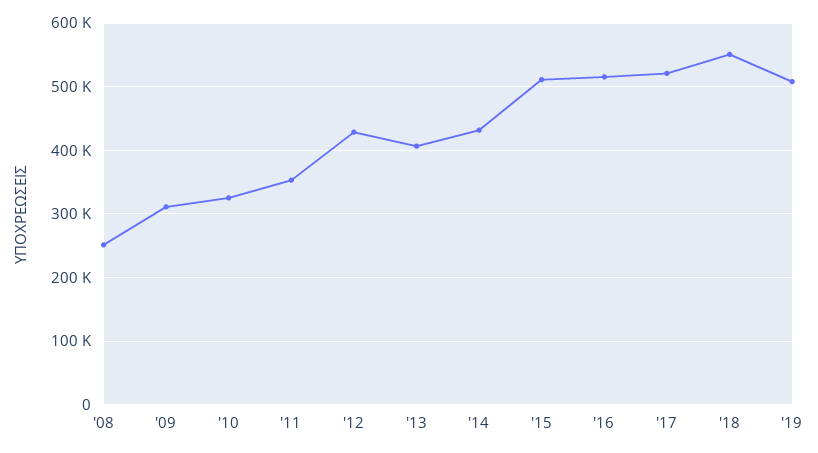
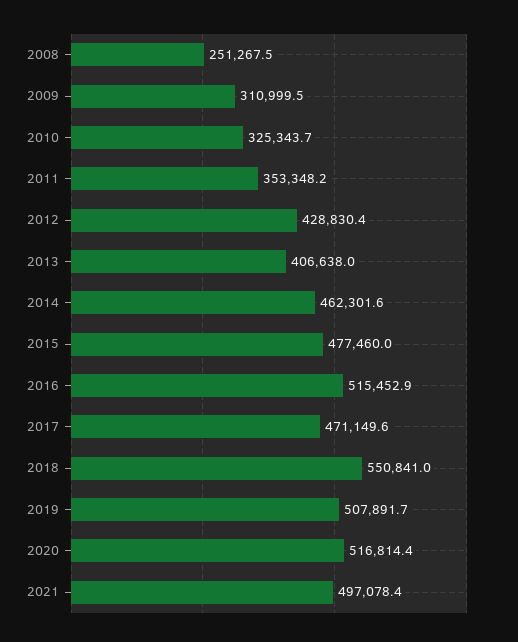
'14: 430000 -> 462301.6
'15: 510000 -> 477460
'17: 520000 -> 471149.6
2020: none -> 516814.4
2021: none -> 497078.4

